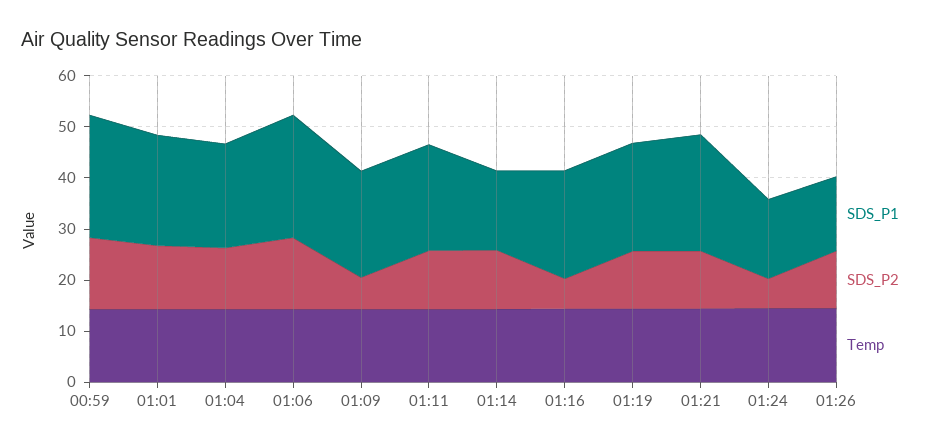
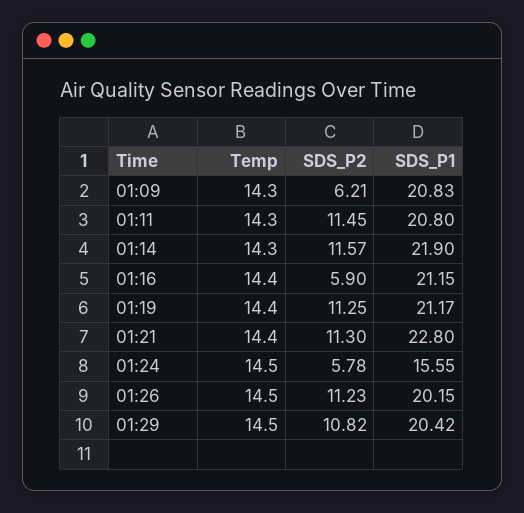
SDS_P1, 00:59: 24 -> none
SDS_P2, 00:59: 14 -> none
Temp, 00:59: 14 -> none
SDS_P1, 01:01: 22 -> none
SDS_P2, 01:01: 12 -> none
Temp, 01:01: 14 -> none
SDS_P1, 01:04: 20 -> none
SDS_P2, 01:04: 12 -> none
Temp, 01:04: 14 -> none
SDS_P1, 01:06: 24 -> none
SDS_P2, 01:06: 14 -> none
Temp, 01:06: 14 -> none
SDS_P1, 01:14: 16 -> 21.9
SDS_P1, 01:26: 14 -> 20.15
Temp, 01:29: none -> 14.5
SDS_P2, 01:29: none -> 10.82
SDS_P1, 01:29: none -> 20.42

